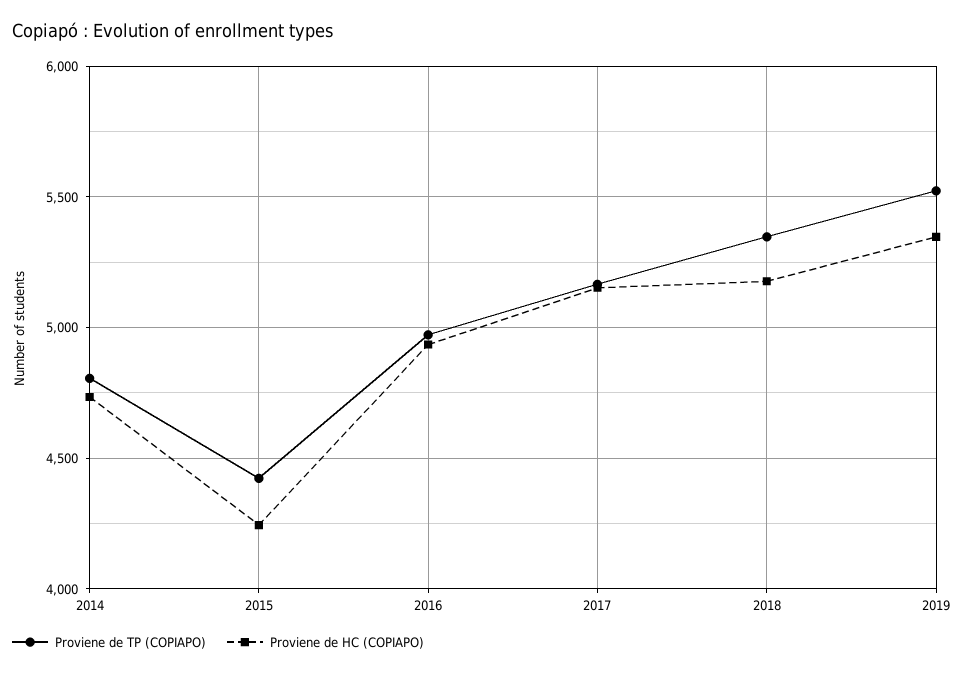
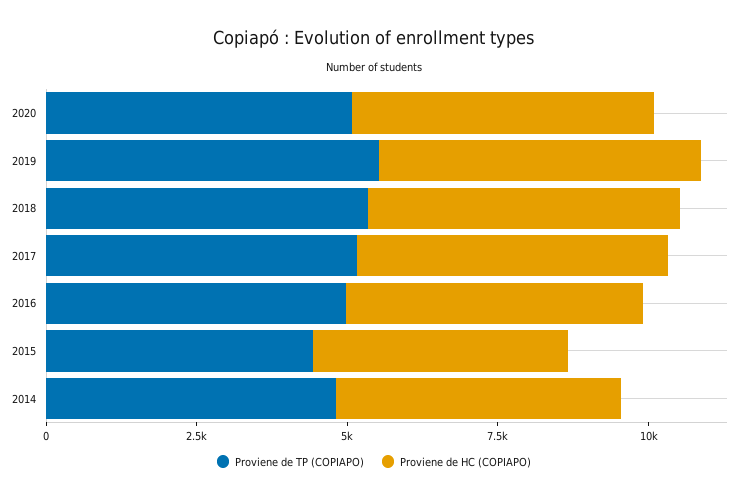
Proviene de TP (COPIAPO), 2020: none -> 5000
Proviene de HC (COPIAPO), 2020: none -> 5000

